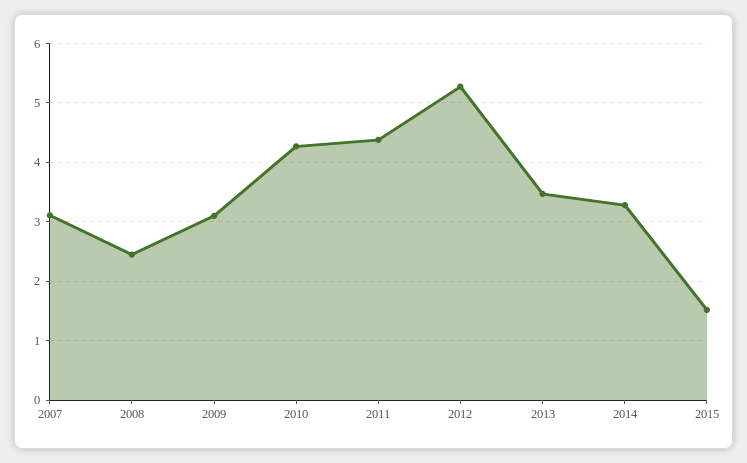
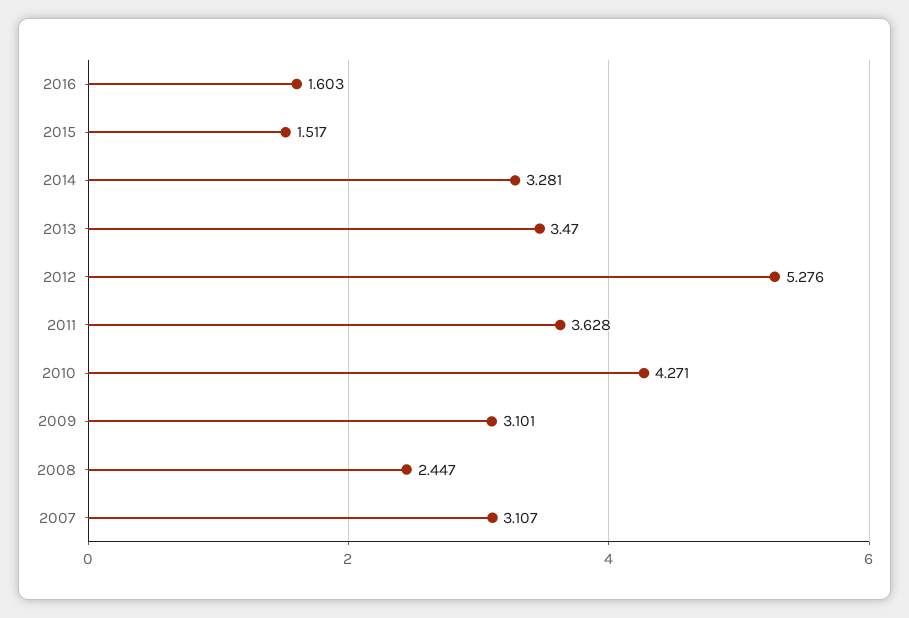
2011: 4.4 -> 3.628
2016: none -> 1.603

